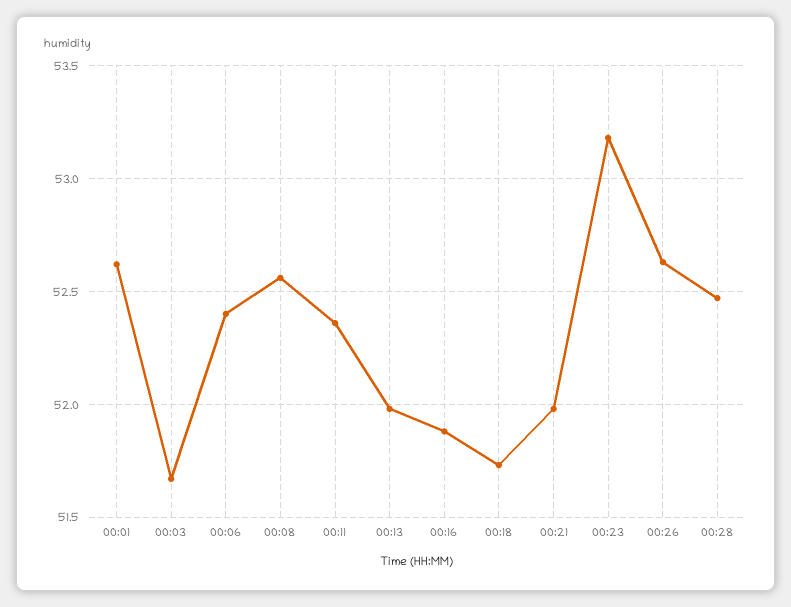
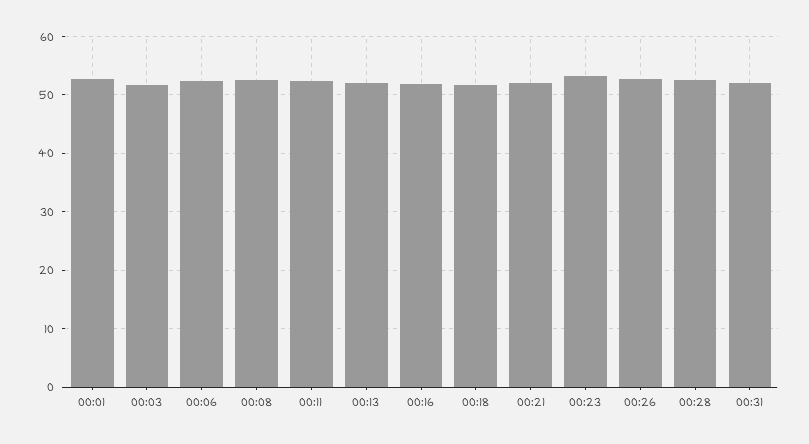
00:31: none -> 52

